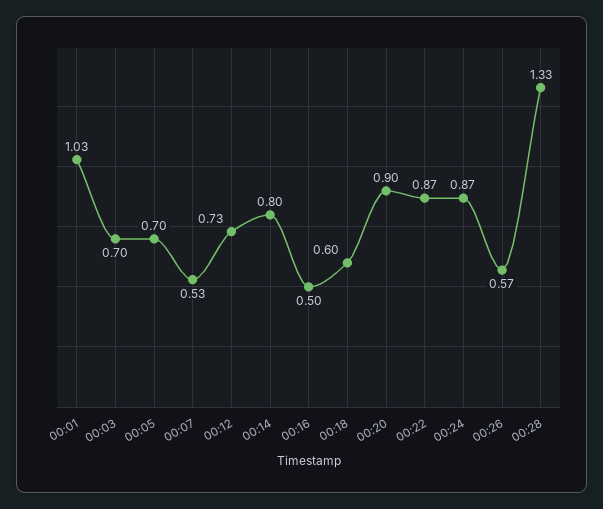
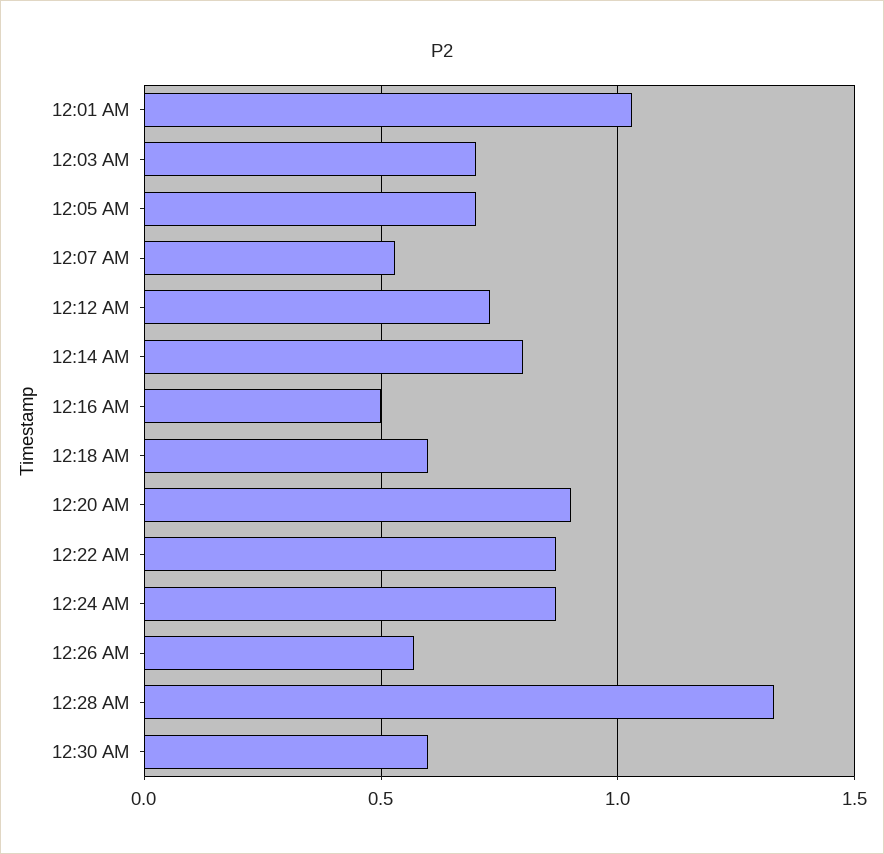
12:30 AM: none -> 0.6

